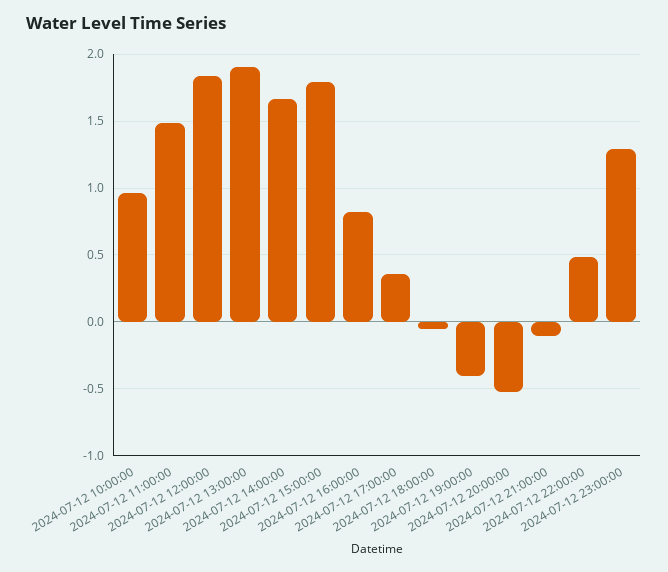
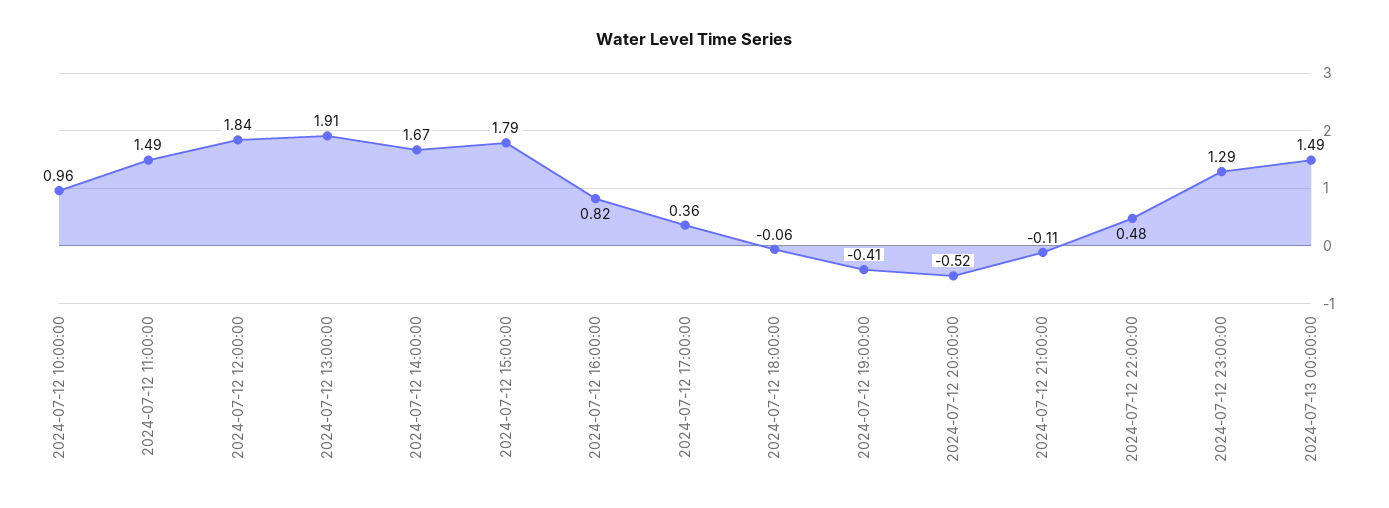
2024-07-13 00:00:00: none -> 1.49

